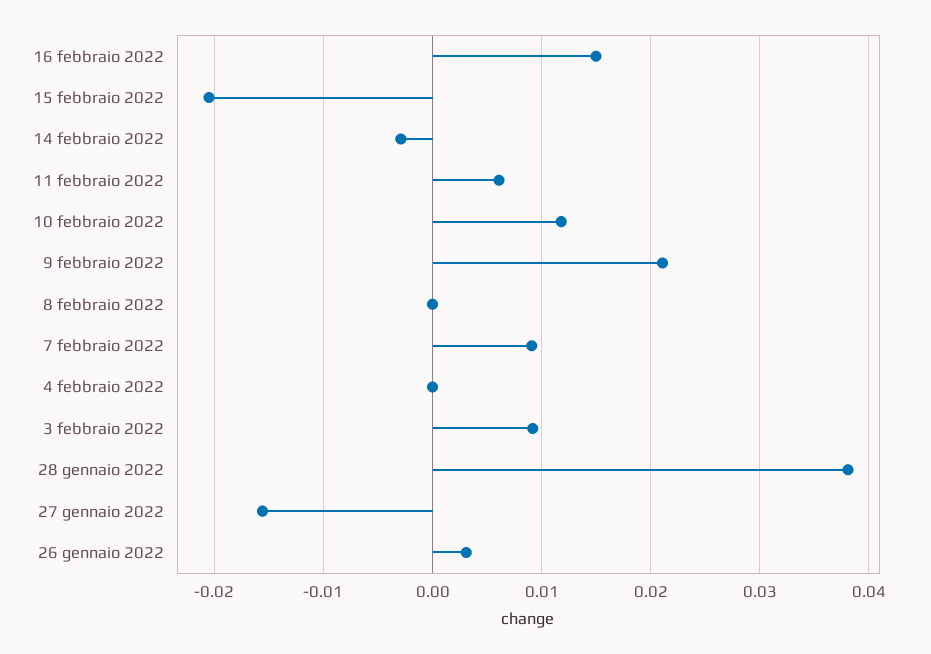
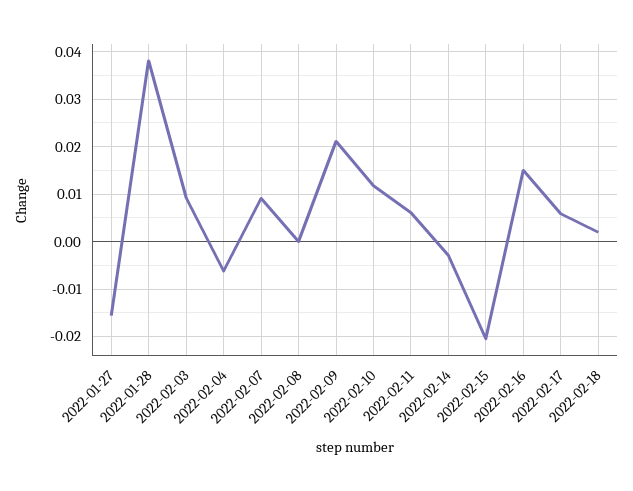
4 febbraio 2022: 0 -> -0.006
26 gennaio 2022: 0.003 -> none
2022-02-17: none -> 0.006
2022-02-18: none -> 0.002

